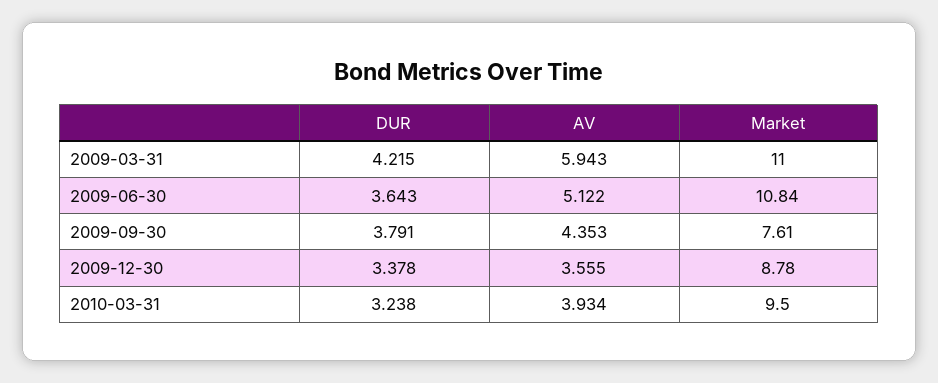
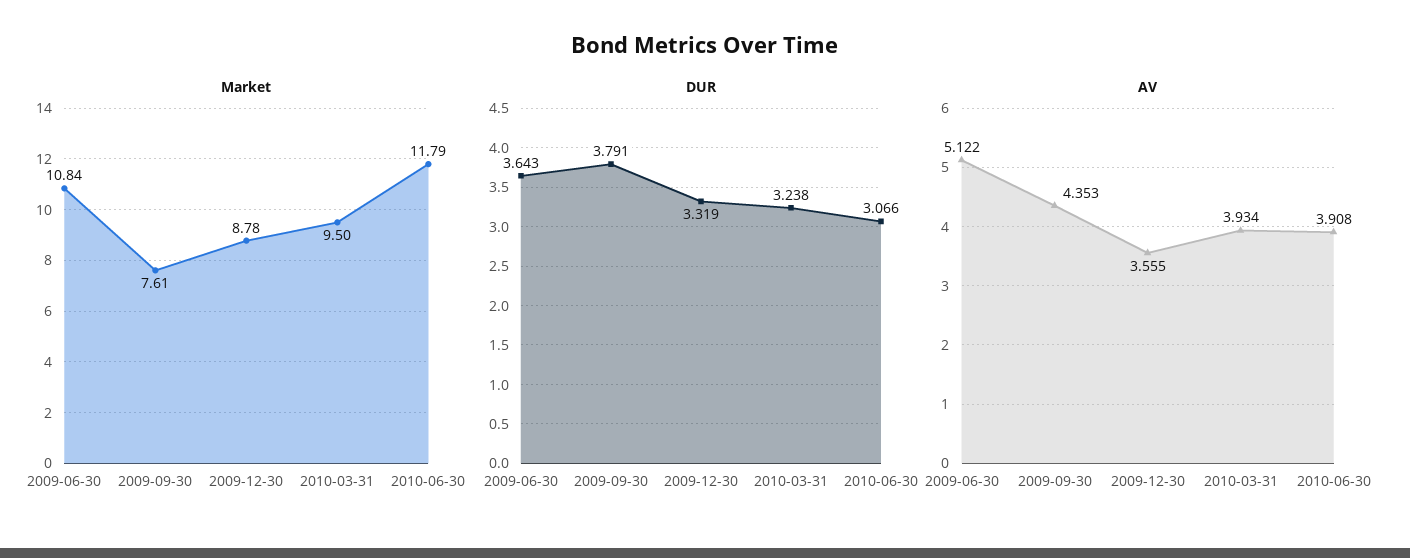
DUR, 2009-03-31: 4.215 -> none
AV, 2009-03-31: 5.943 -> none
Market, 2009-03-31: 11 -> none
DUR, 2009-12-30: 3.378 -> 3.319
Market, 2010-06-30: none -> 11.79
DUR, 2010-06-30: none -> 3.066
AV, 2010-06-30: none -> 3.908

